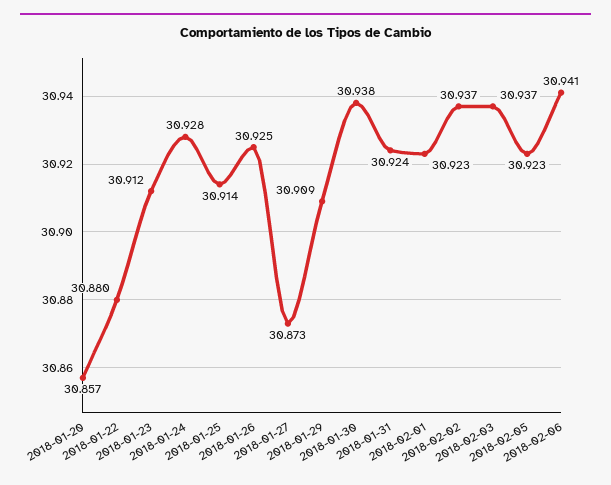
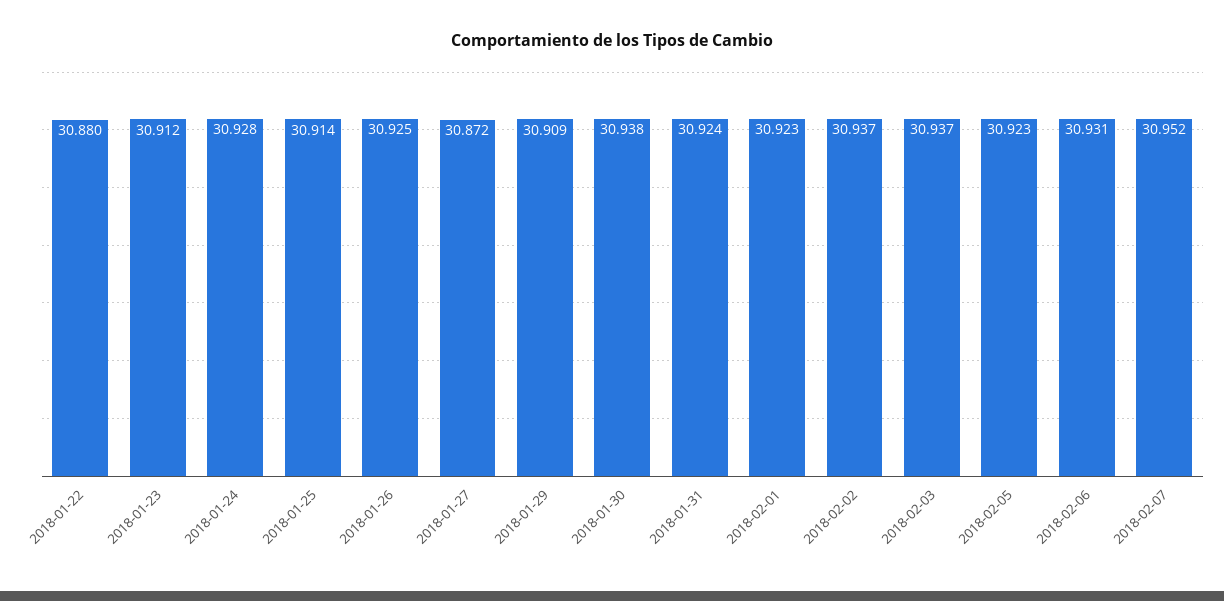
2018-01-20: 30.857 -> none
2018-01-27: 30.873 -> 30.872
2018-02-06: 30.941 -> 30.931
2018-02-07: none -> 30.952

